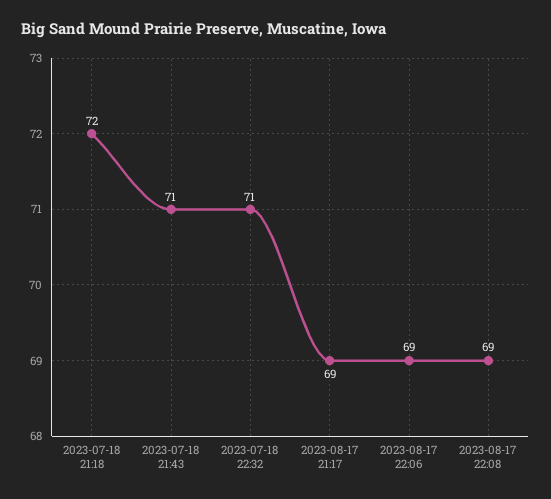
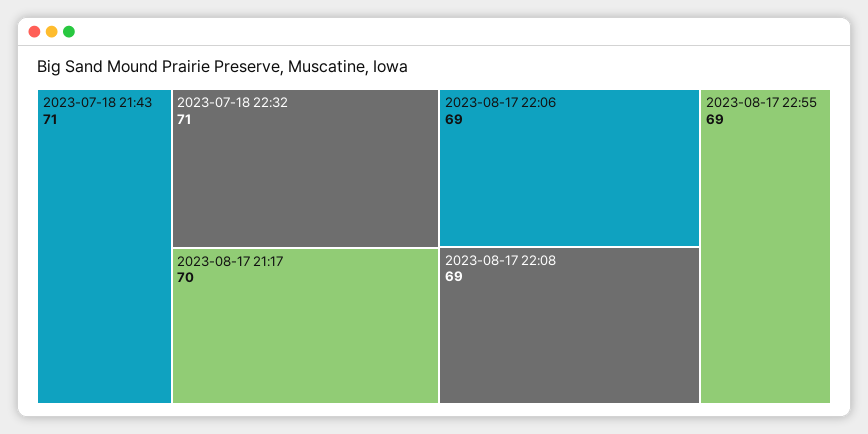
2023-07-18 21:18: 72 -> none
2023-08-17 21:17: 69 -> 70
2023-08-17 22:55: none -> 69

